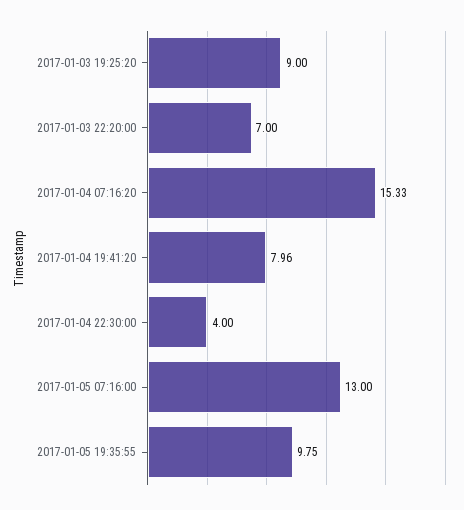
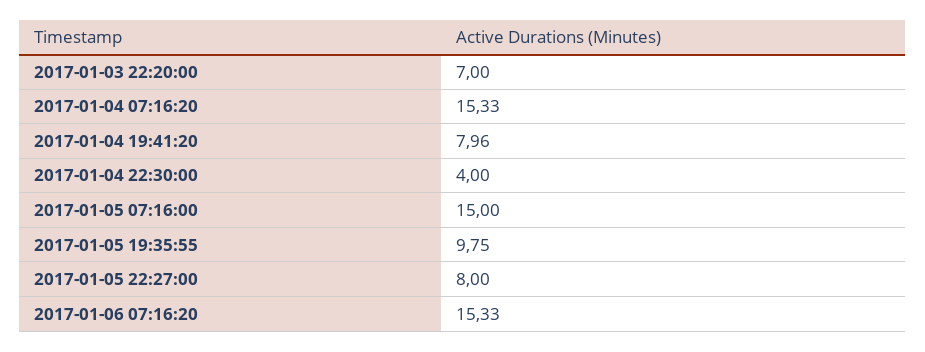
2017-01-03 19:25:20: 9 -> none
2017-01-05 07:16:00: 13 -> 15
2017-01-05 22:27:00: none -> 8
2017-01-06 07:16:20: none -> 15.33

